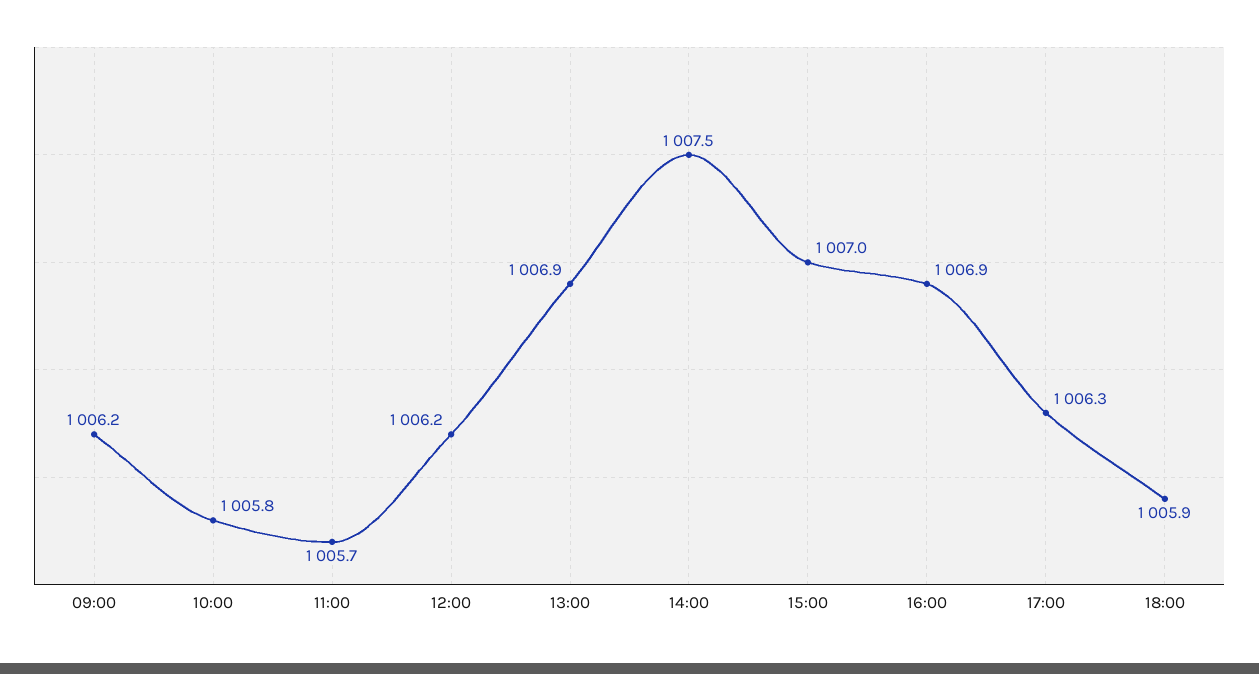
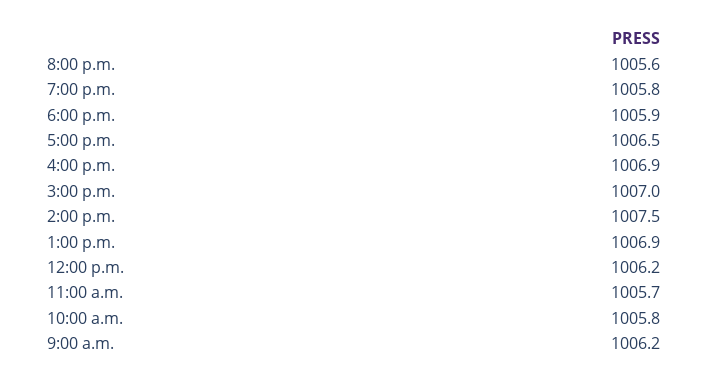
17:00: 1006.3 -> 1006.5
8:00 p.m.: none -> 1005.6
7:00 p.m.: none -> 1005.8

